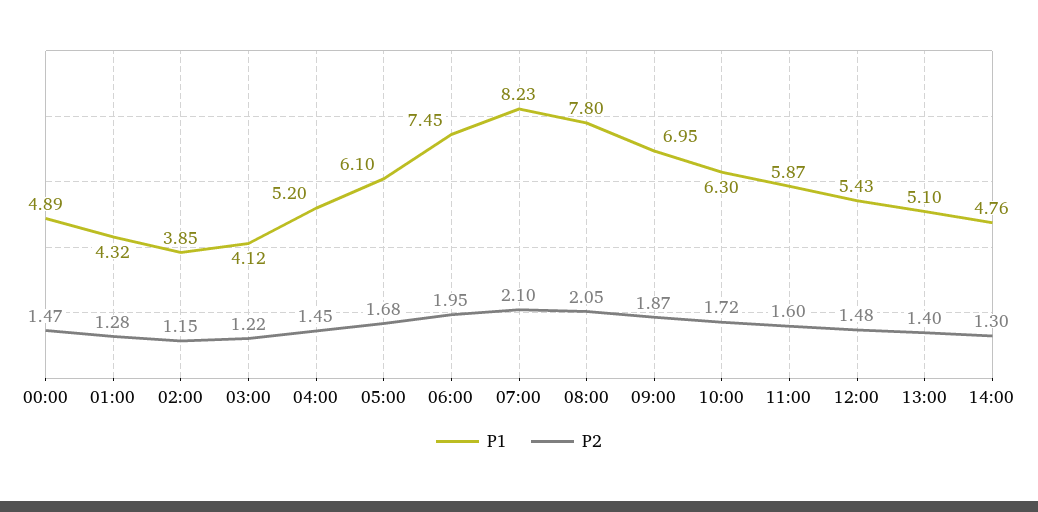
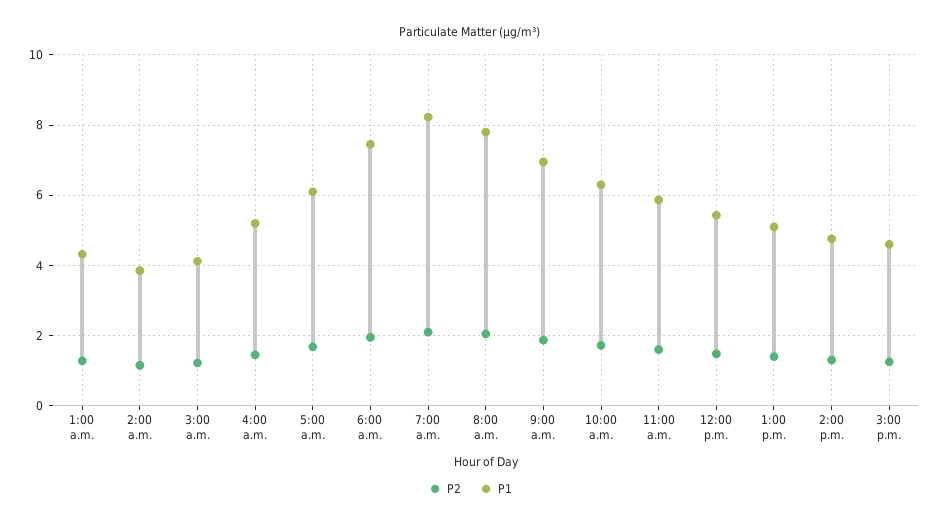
P1, 00:00: 4.89 -> none
P2, 00:00: 1.47 -> none
P2, 3:00 p.m.: none -> 1.2
P1, 3:00 p.m.: none -> 4.6

